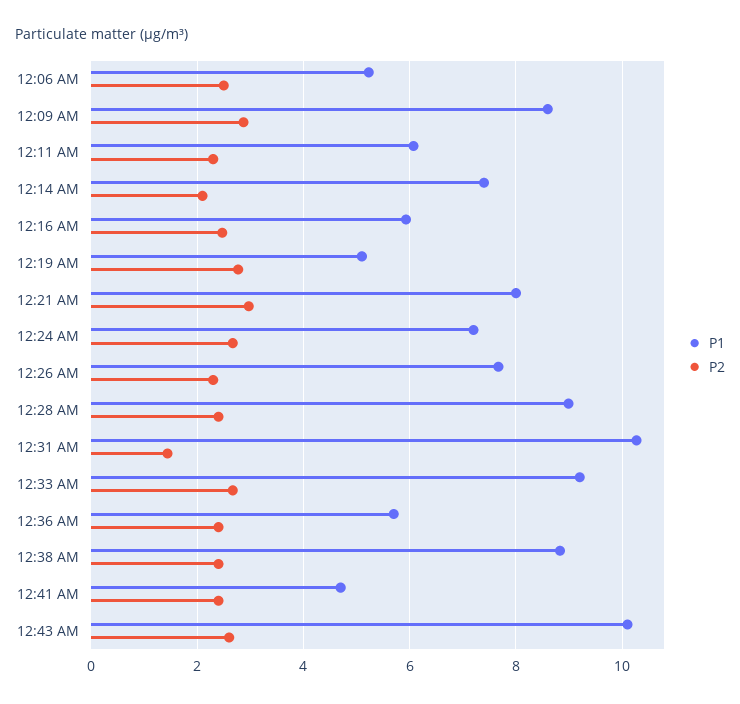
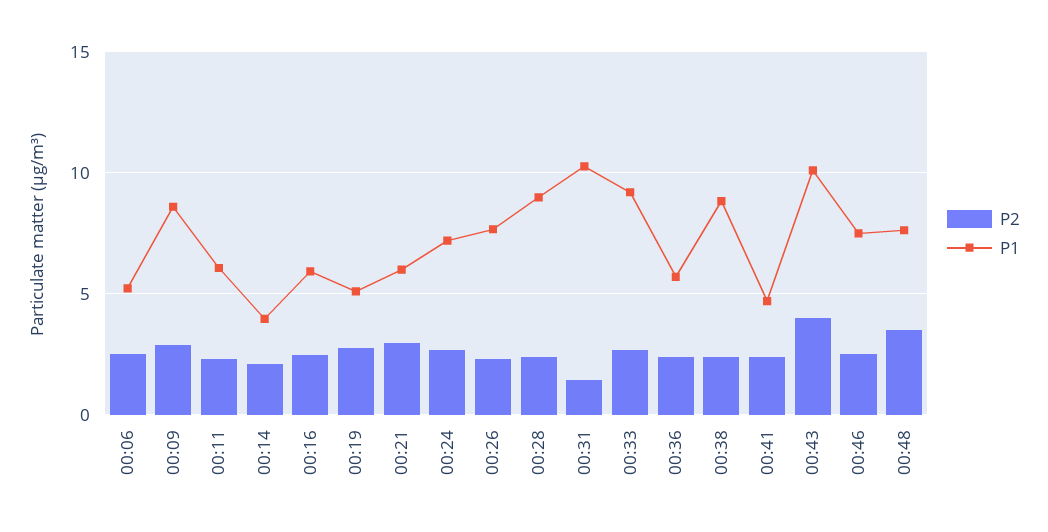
P1, 12:14 AM: 7.4 -> 4
P1, 12:21 AM: 8 -> 6
P2, 12:43 AM: 2.6 -> 4
P2, 00:46: none -> 2.5
P1, 00:46: none -> 7.5
P2, 00:48: none -> 3.5
P1, 00:48: none -> 7.5

